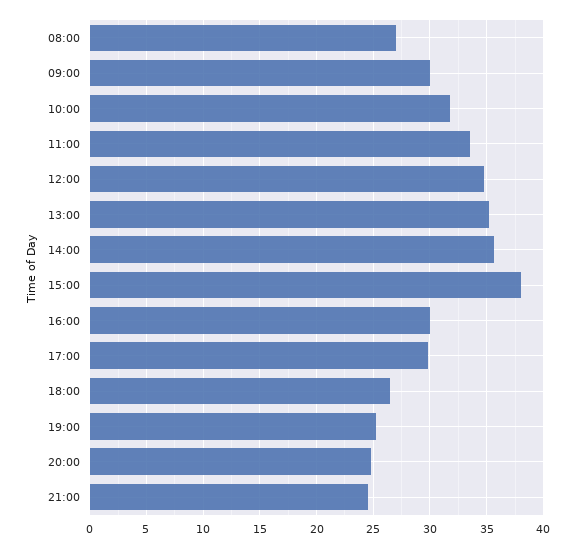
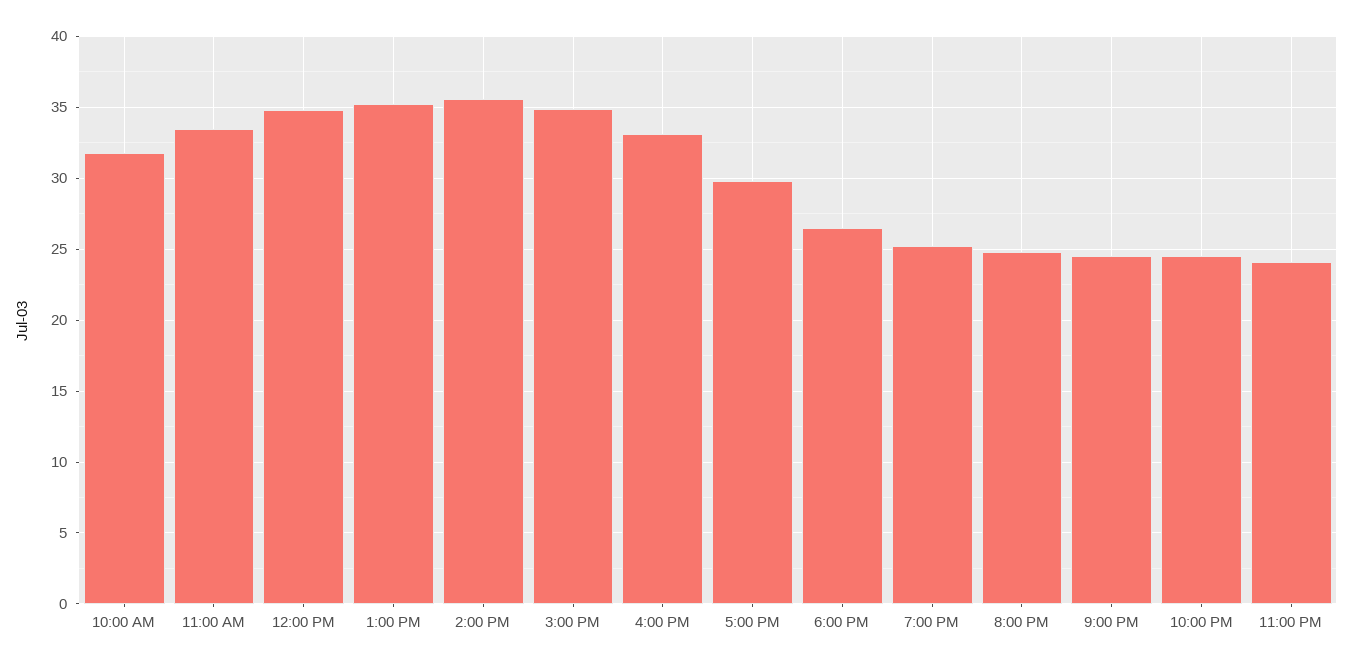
08:00: 27 -> none
09:00: 30 -> none
15:00: 38 -> 35
16:00: 30 -> 33
10:00 PM: none -> 24.5
11:00 PM: none -> 24

